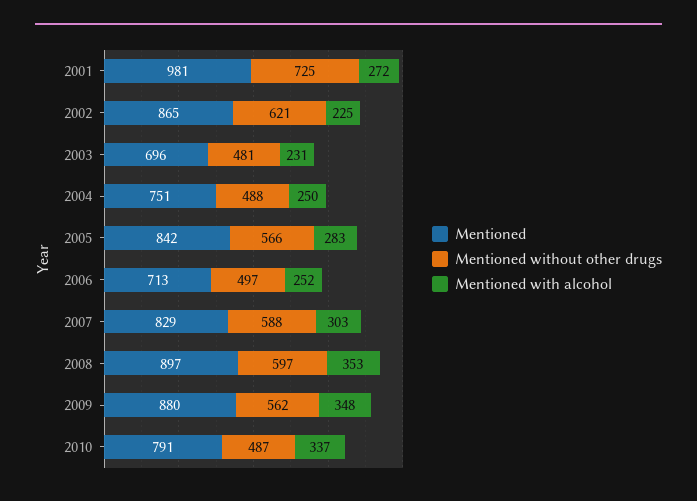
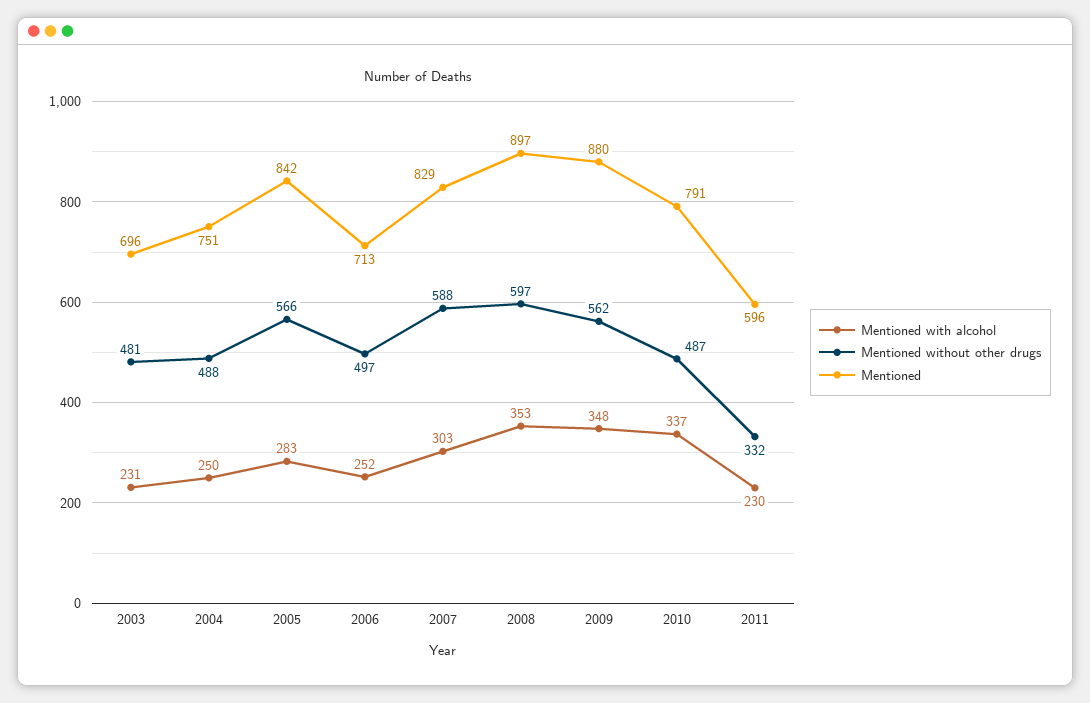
Mentioned, 2001: 981 -> none
Mentioned without other drugs, 2001: 725 -> none
Mentioned with alcohol, 2001: 272 -> none
Mentioned, 2002: 865 -> none
Mentioned without other drugs, 2002: 621 -> none
Mentioned with alcohol, 2002: 225 -> none
Mentioned with alcohol, 2011: none -> 230
Mentioned without other drugs, 2011: none -> 332
Mentioned, 2011: none -> 596

